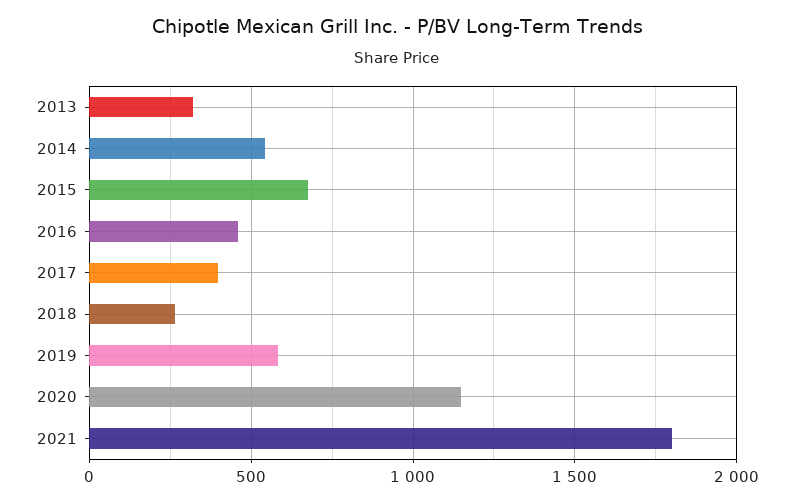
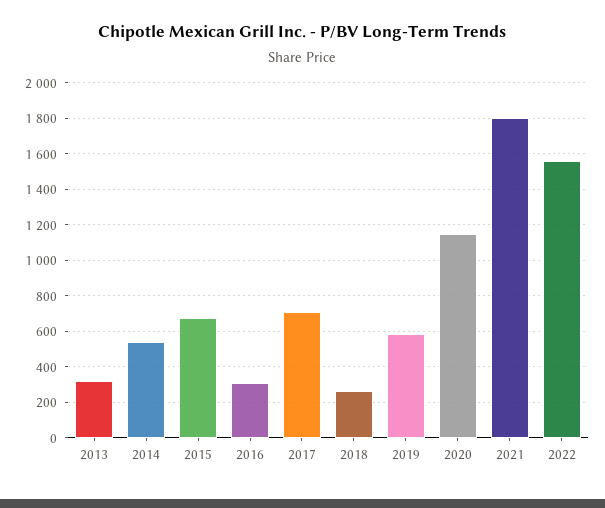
2016: 450 -> 300
2017: 400 -> 700
2022: none -> 1550

